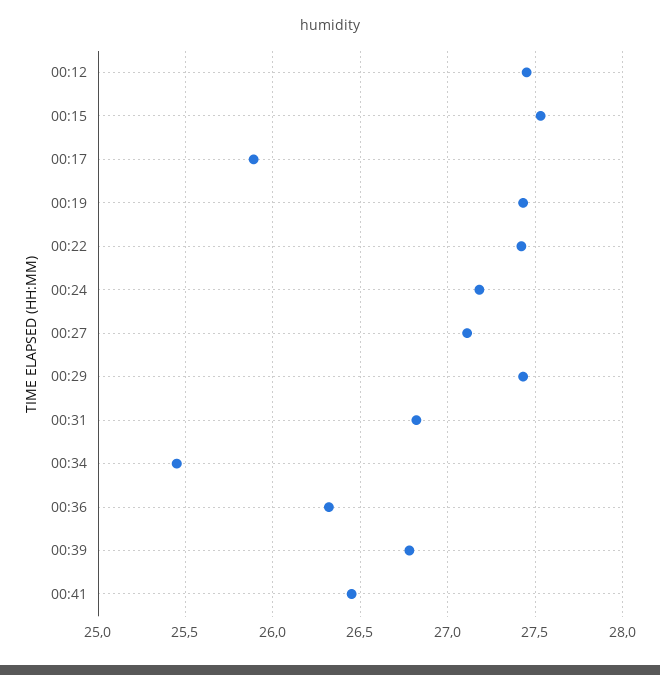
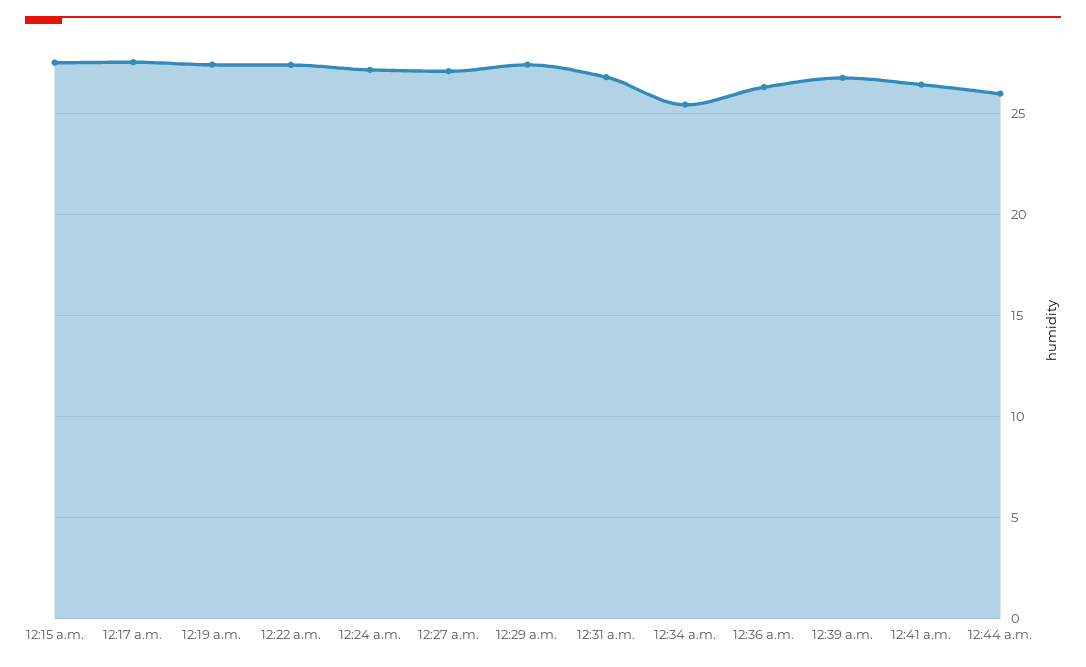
00:12: 27.45 -> none
00:17: 25.9 -> 27.5
12:44 a.m.: none -> 26

